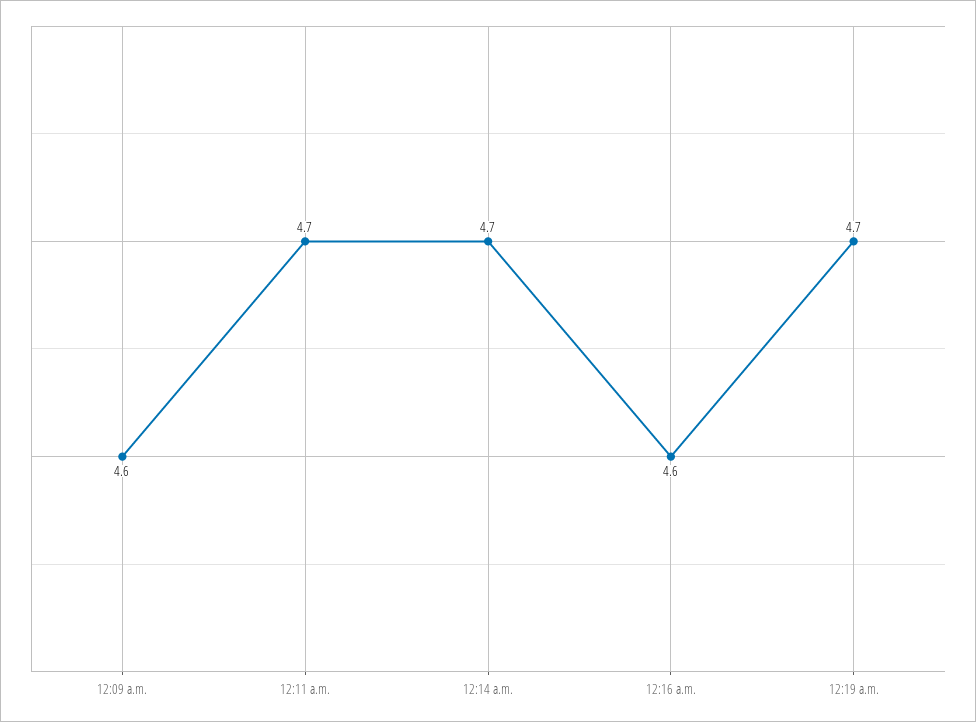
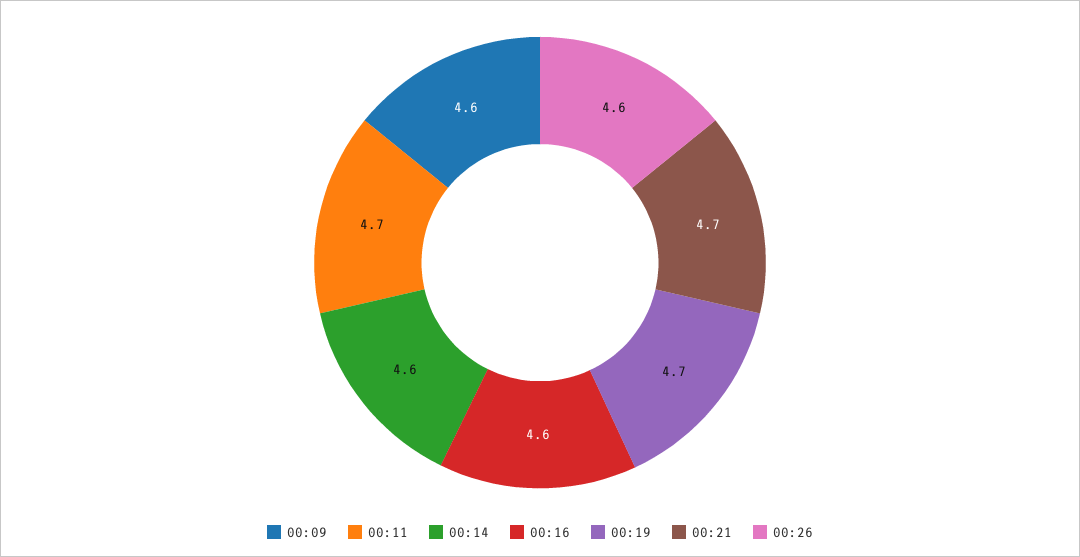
12:14 a.m.: 4.7 -> 4.6
00:21: none -> 4.7
00:26: none -> 4.6

